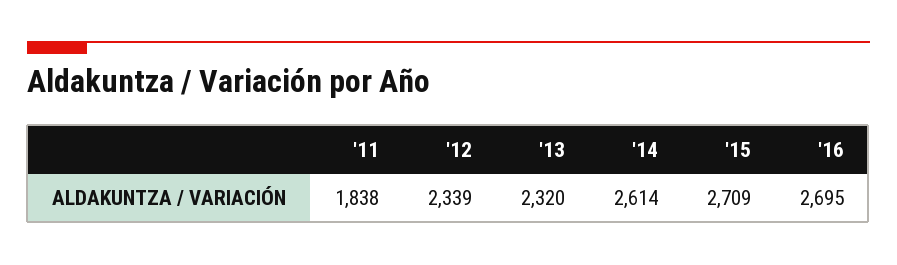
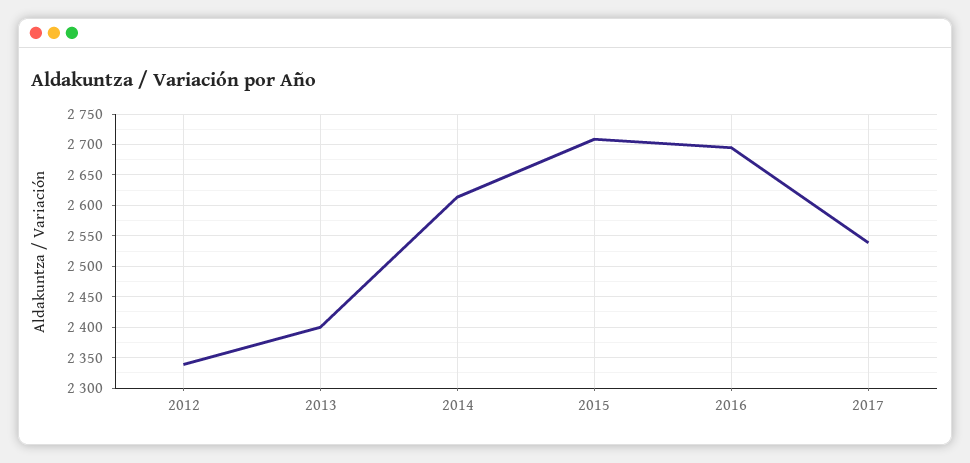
'11: 1838 -> none
'13: 2320 -> 2400
2017: none -> 2540

